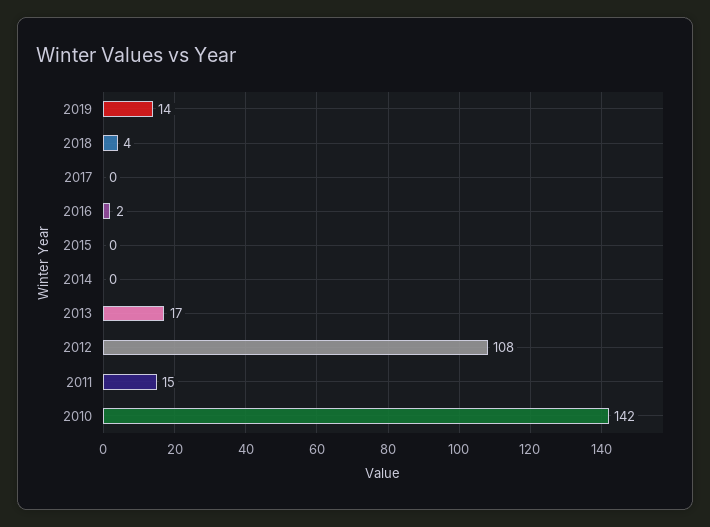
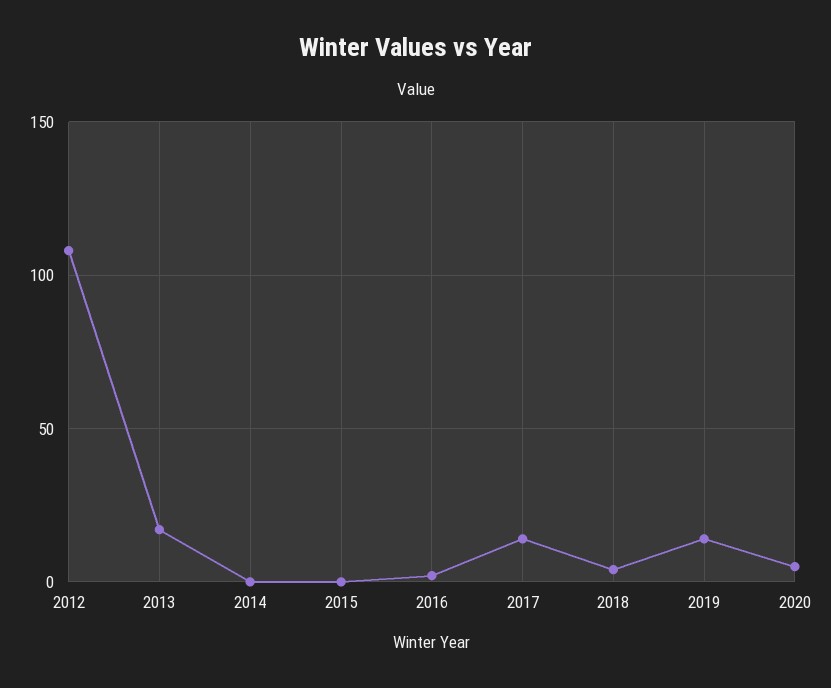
2017: 0 -> 15
2011: 15 -> none
2010: 142 -> none
2020: none -> 5

